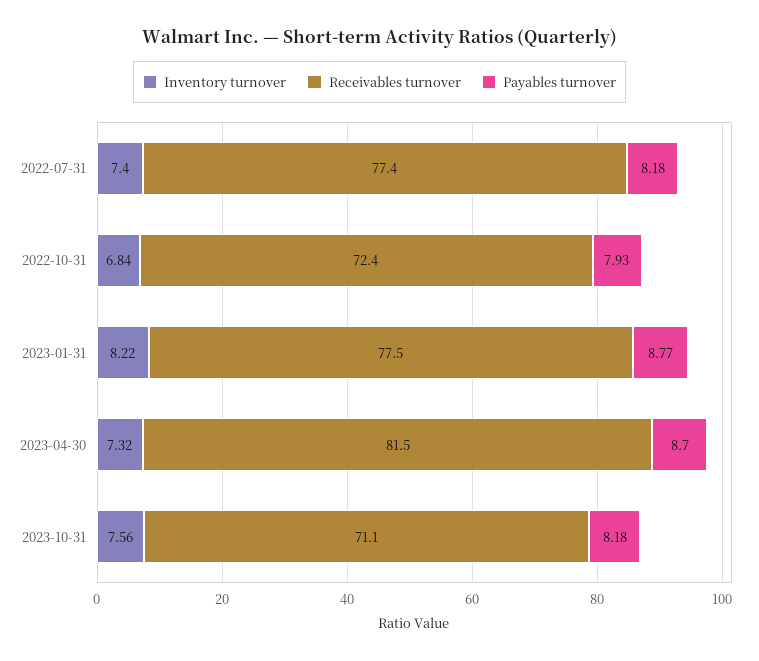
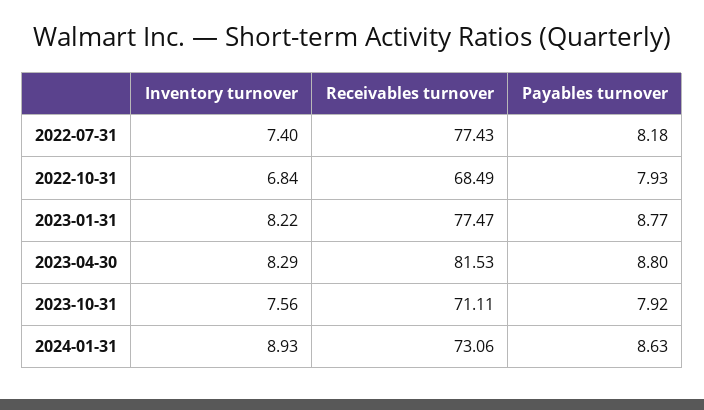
Receivables turnover, 2022-10-31: 72.4 -> 68.49
Inventory turnover, 2023-04-30: 7.32 -> 8.29
Payables turnover, 2023-04-30: 8.7 -> 8.8
Payables turnover, 2023-10-31: 8.18 -> 7.92
Inventory turnover, 2024-01-31: none -> 8.93
Receivables turnover, 2024-01-31: none -> 73.06
Payables turnover, 2024-01-31: none -> 8.63

